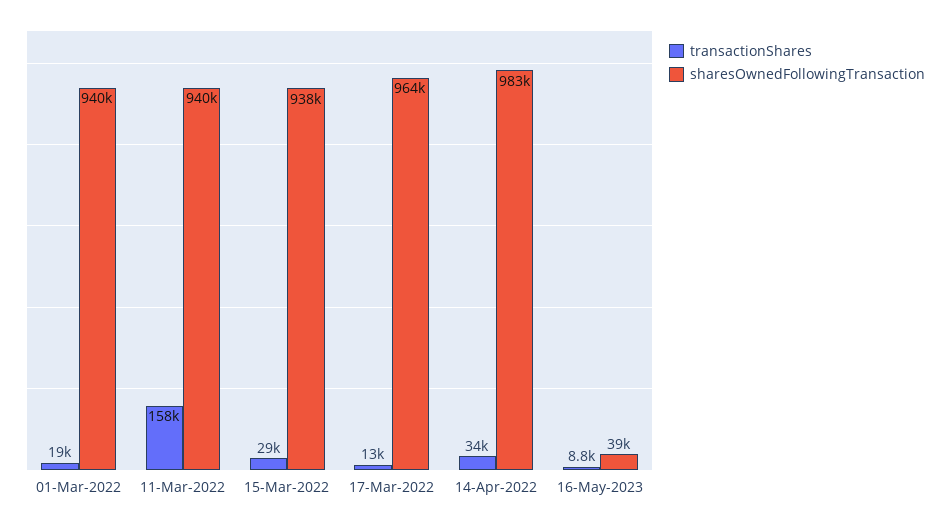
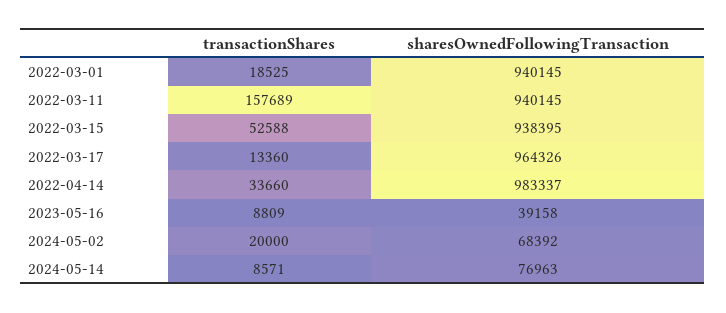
transactionShares, 15-Mar-2022: 29000 -> 52588
transactionShares, 2024-05-02: none -> 20000
sharesOwnedFollowingTransaction, 2024-05-02: none -> 68392
transactionShares, 2024-05-14: none -> 8571
sharesOwnedFollowingTransaction, 2024-05-14: none -> 76963

